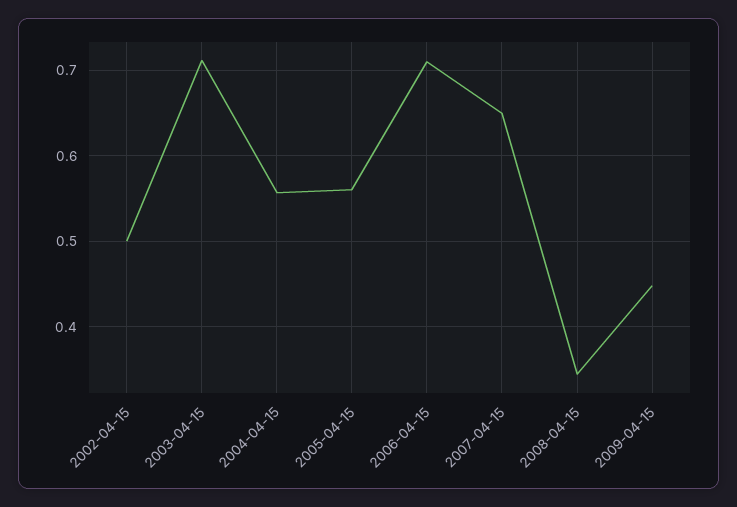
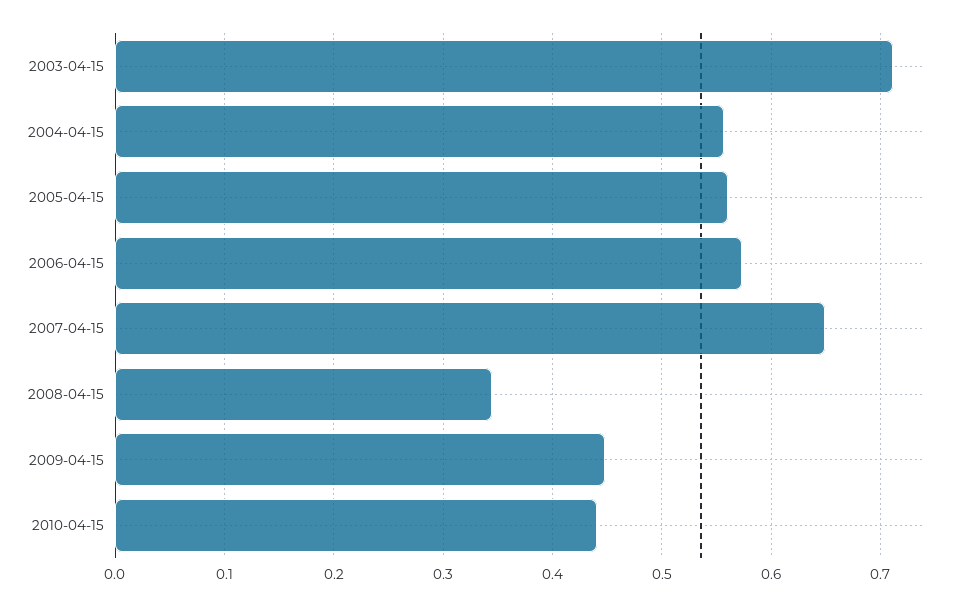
2002-04-15: 0.5 -> none
2006-04-15: 0.71 -> 0.57
2010-04-15: none -> 0.44

